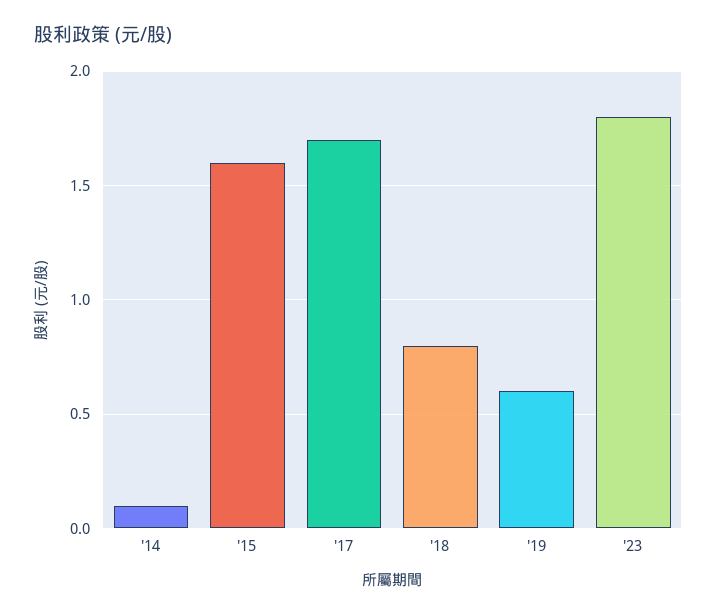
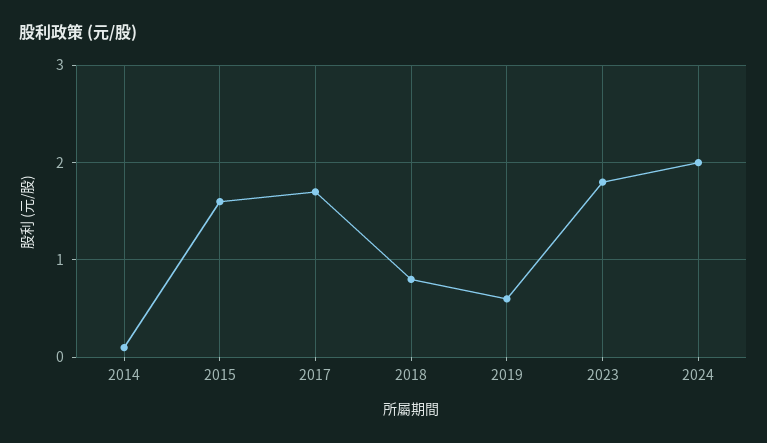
2024: none -> 2

